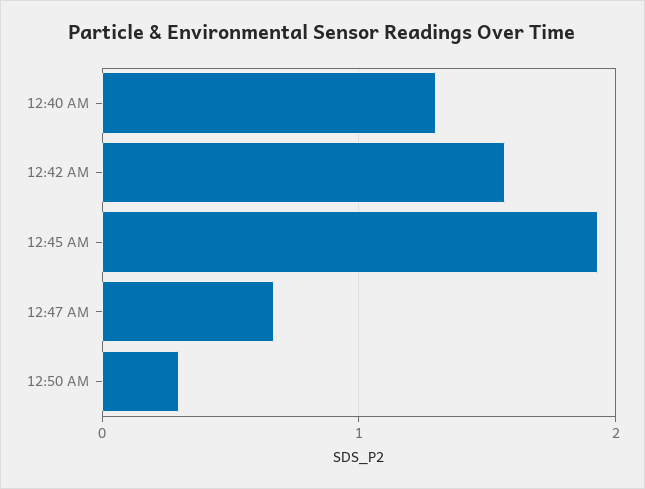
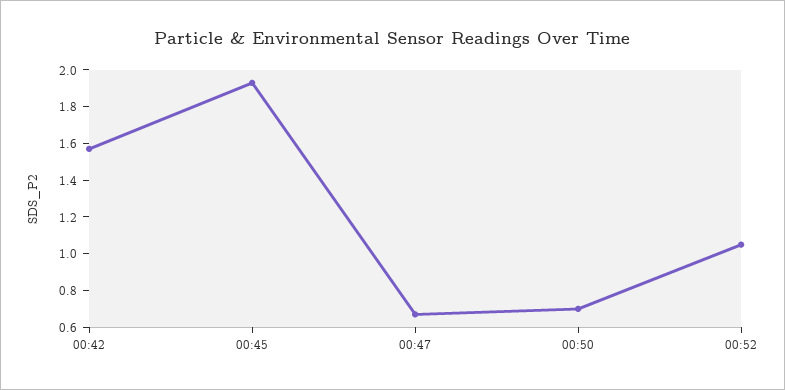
12:40 AM: 1.3 -> none
12:50 AM: 0.3 -> 0.7
00:52: none -> 1.05

